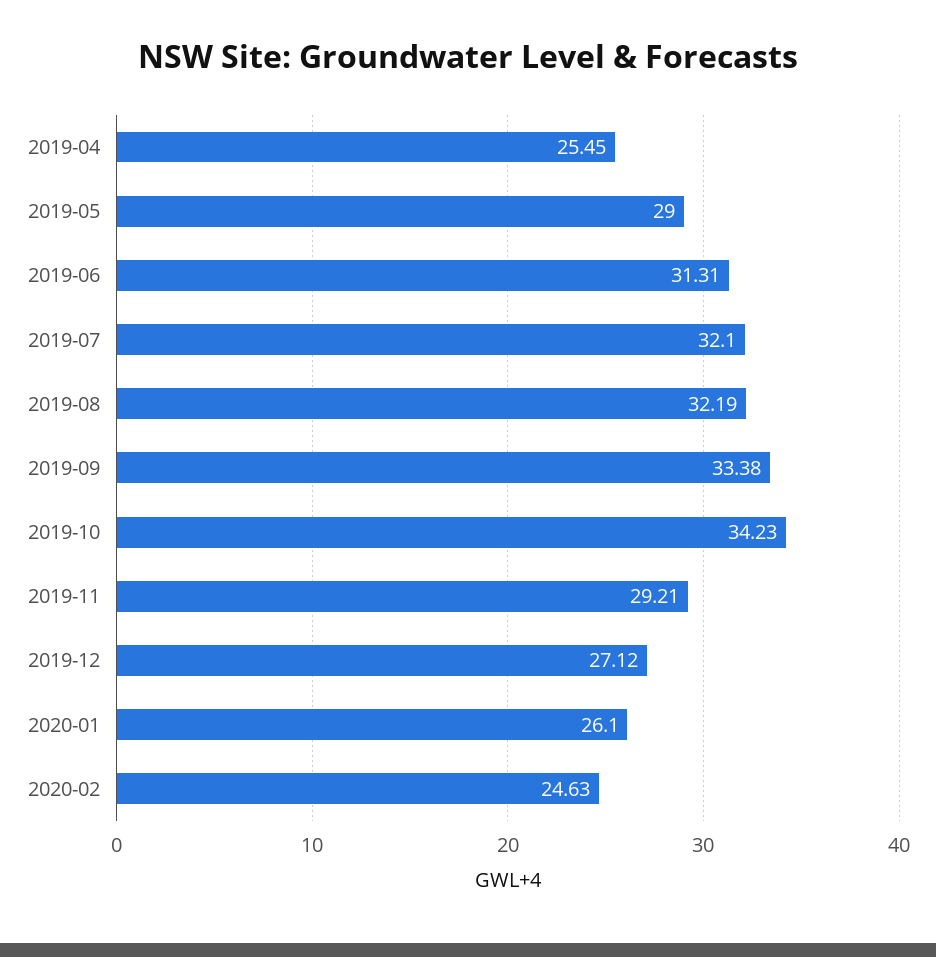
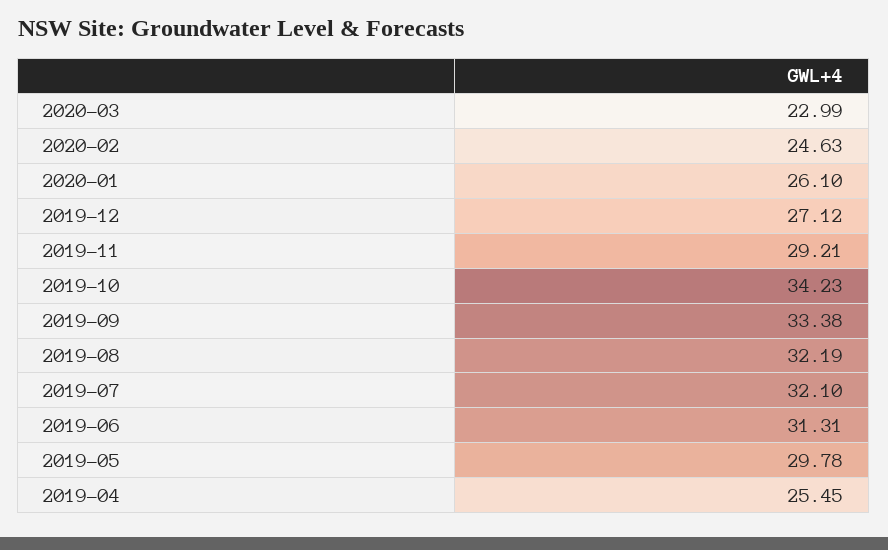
2019-05: 29 -> 29.78
2020-03: none -> 22.99

